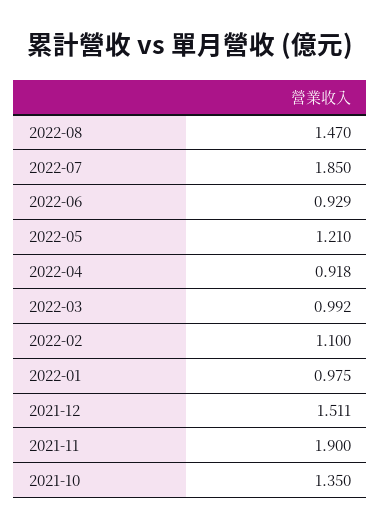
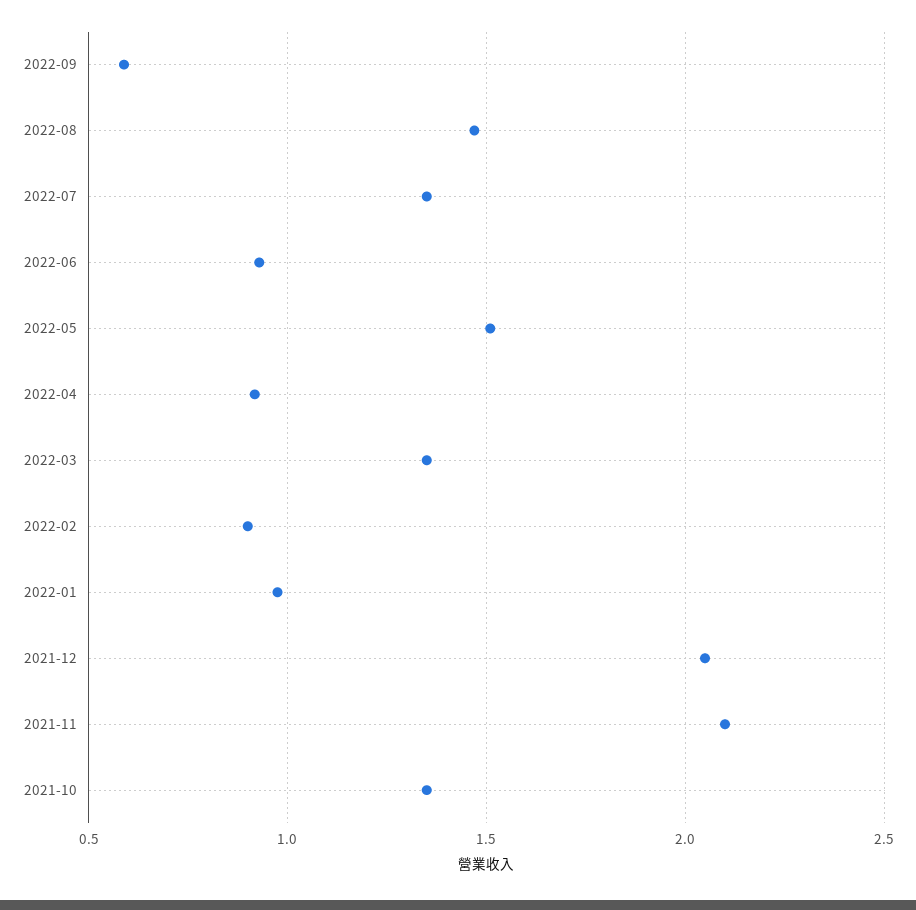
2022-07: 1.85 -> 1.35
2022-05: 1.21 -> 1.5
2022-03: 0.992 -> 1.35
2022-02: 1.1 -> 0.9
2021-12: 1.511 -> 2.05
2021-11: 1.9 -> 2.1
2022-09: none -> 0.6

